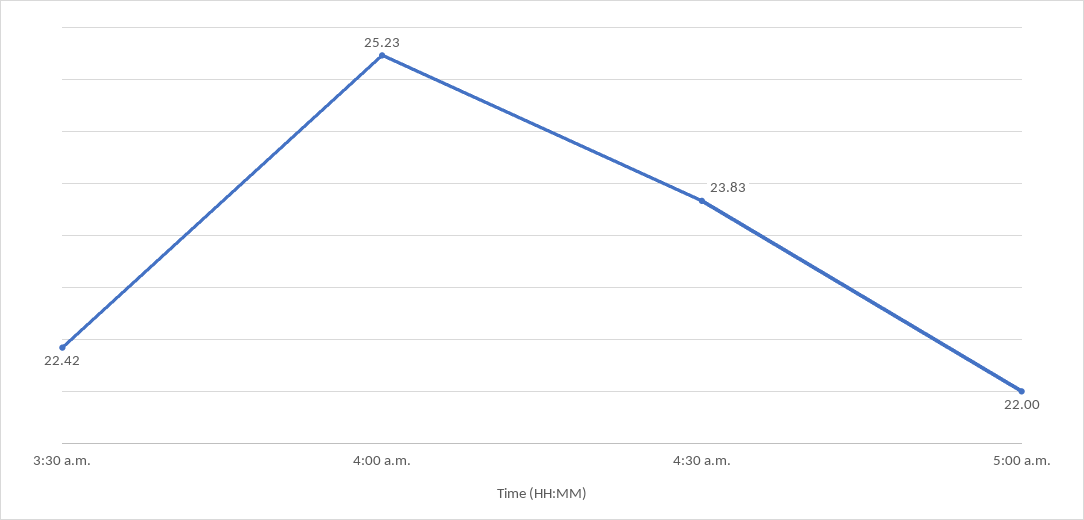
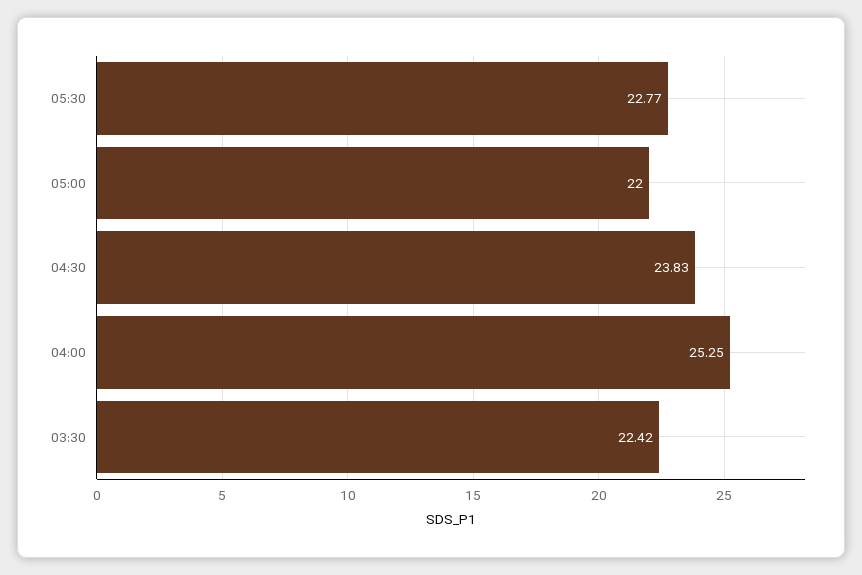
4:00 a.m.: 25.23 -> 25.25
05:30: none -> 22.77

